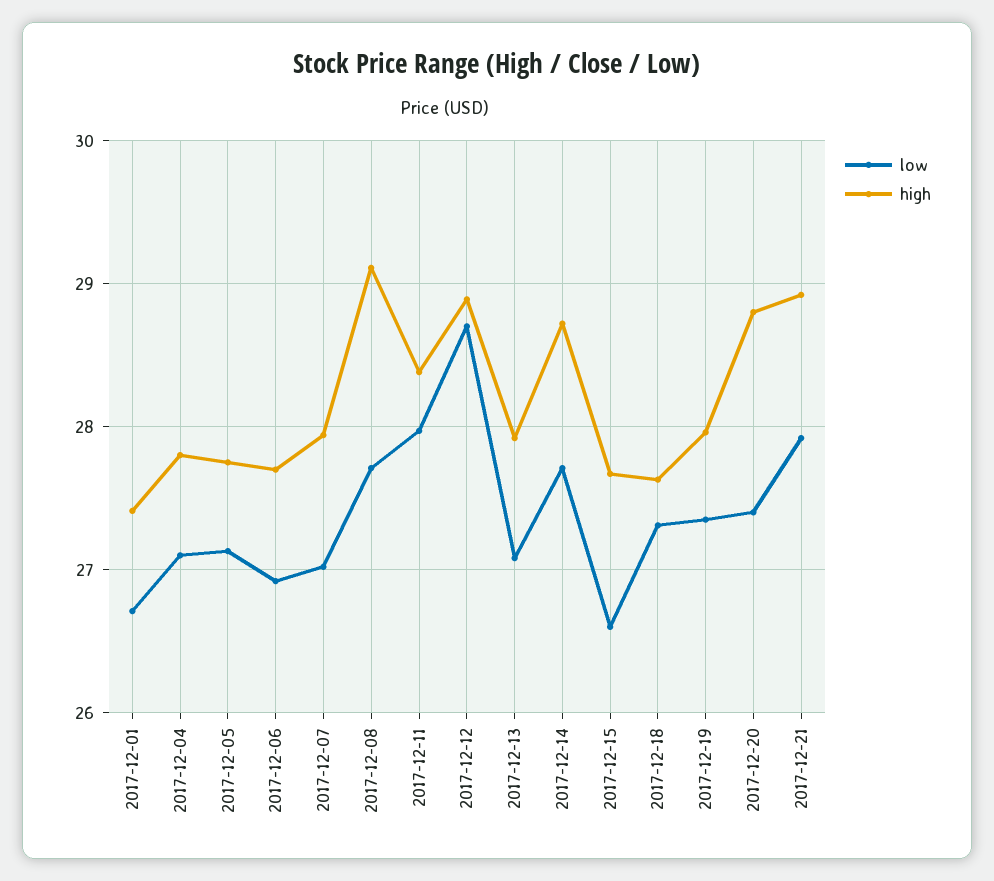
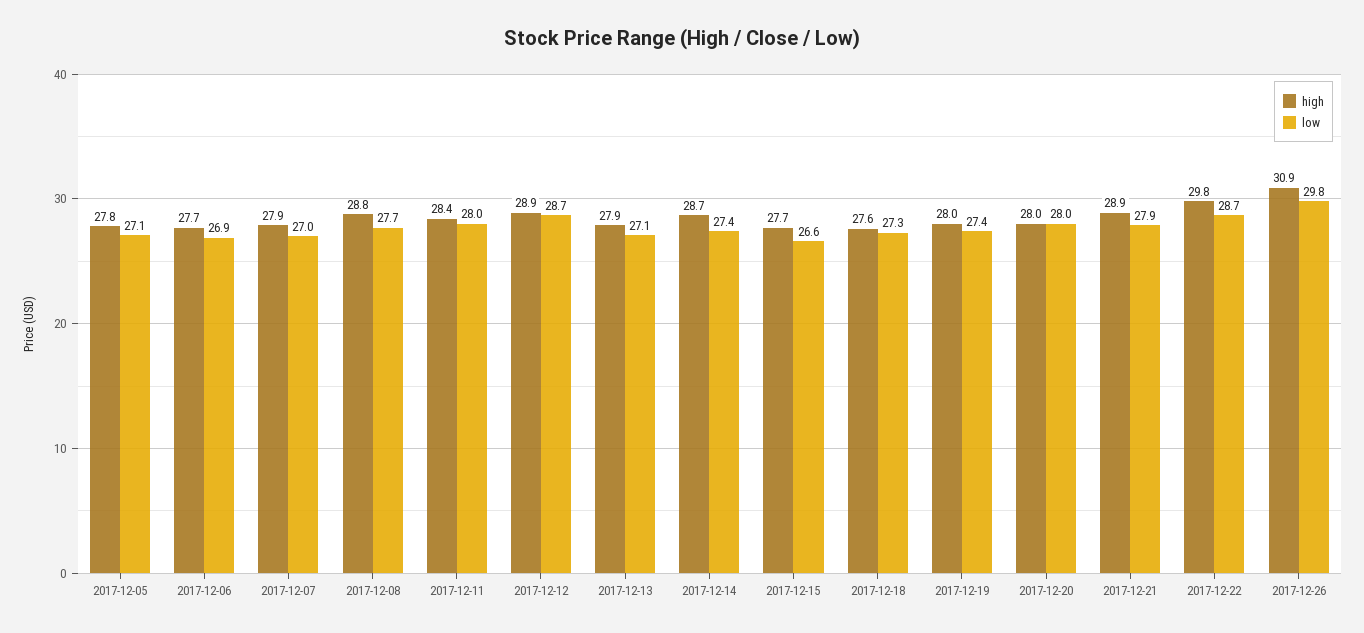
low, 2017-12-01: 26.7 -> none
high, 2017-12-01: 27.4 -> none
low, 2017-12-04: 27.1 -> none
high, 2017-12-04: 27.8 -> none
high, 2017-12-08: 29.1 -> 28.8
low, 2017-12-14: 27.7 -> 27.4
low, 2017-12-20: 27.4 -> 28
high, 2017-12-20: 28.8 -> 28
high, 2017-12-22: none -> 29.8
low, 2017-12-22: none -> 28.7
high, 2017-12-26: none -> 30.9
low, 2017-12-26: none -> 29.8

